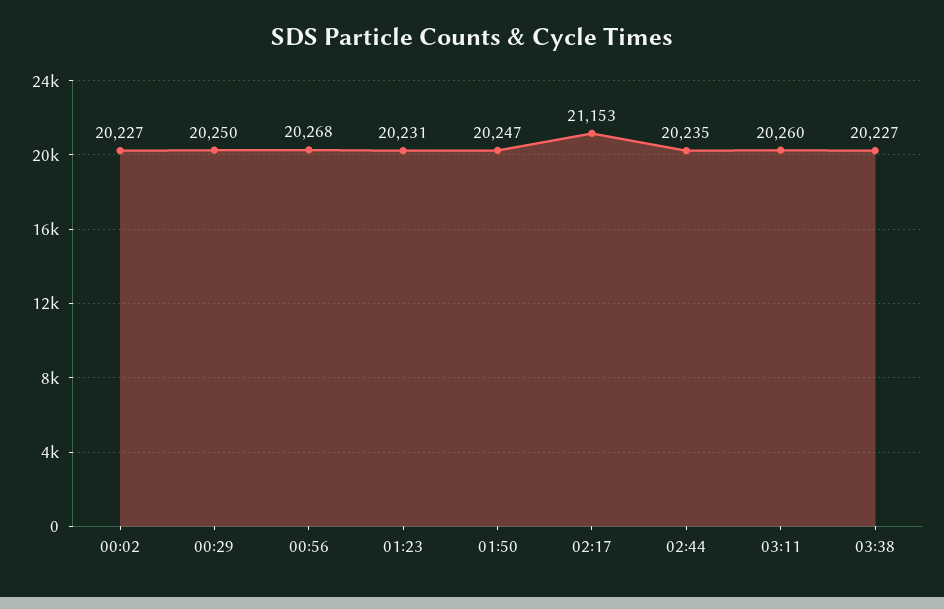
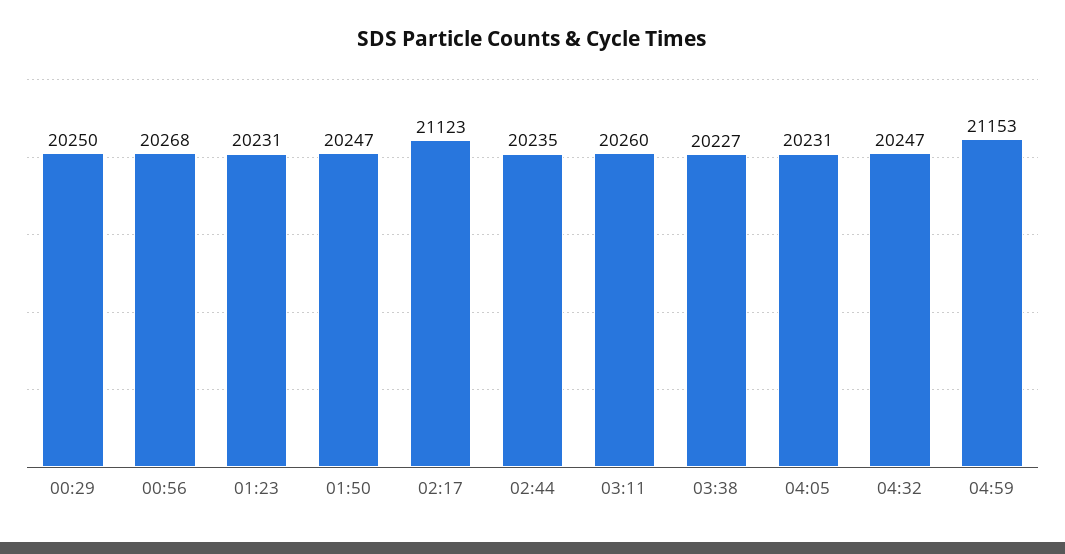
00:02: 20227 -> none
02:17: 21153 -> 21123
04:05: none -> 20231
04:32: none -> 20247
04:59: none -> 21153

